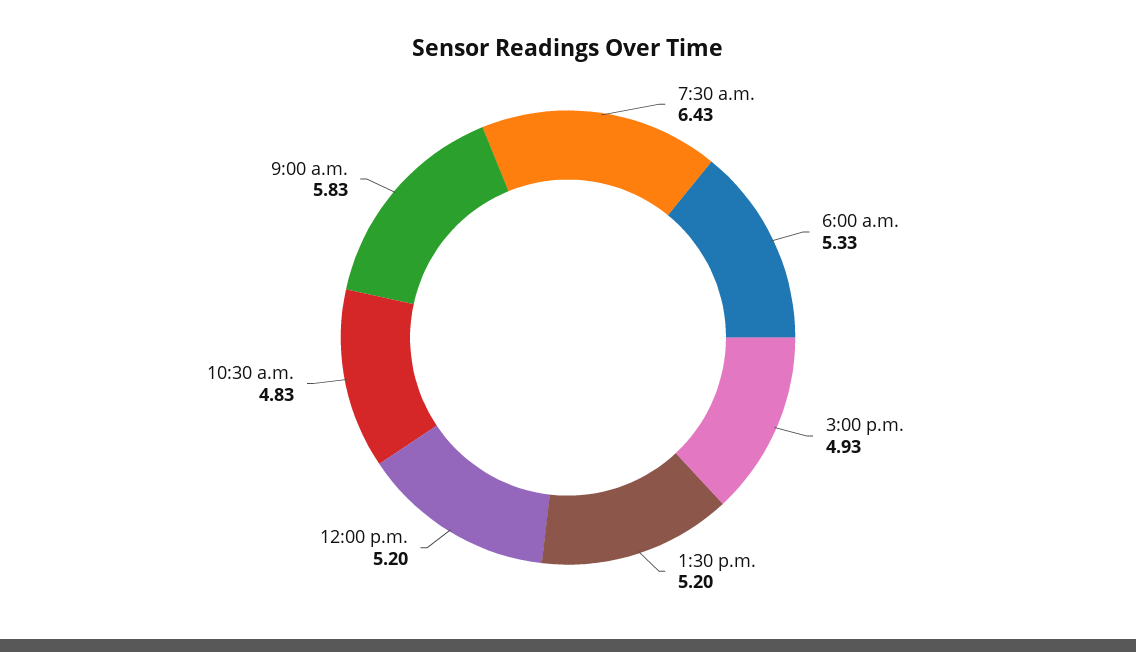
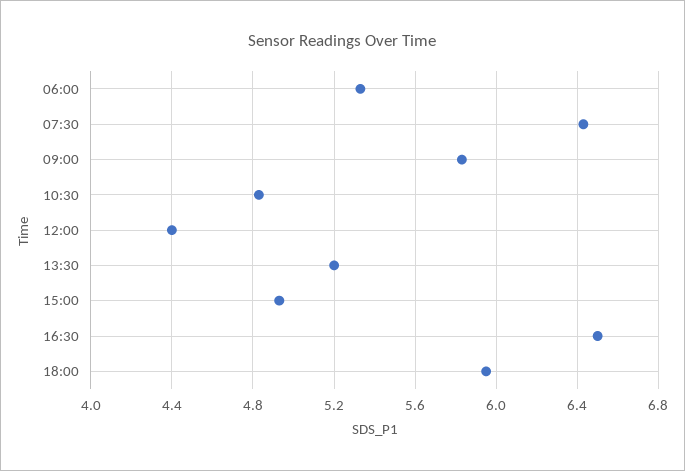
12:00 p.m.: 5.2 -> 4.4
16:30: none -> 6.5
18:00: none -> 5.95

